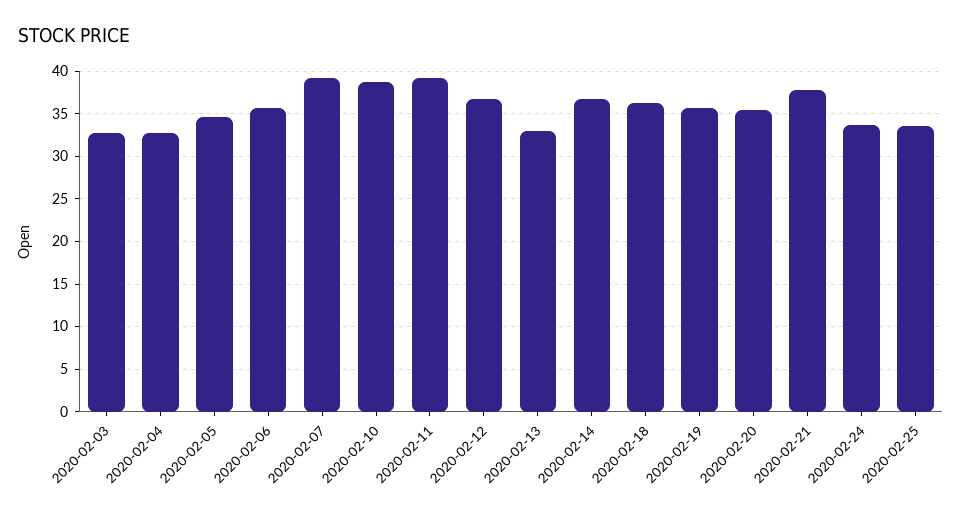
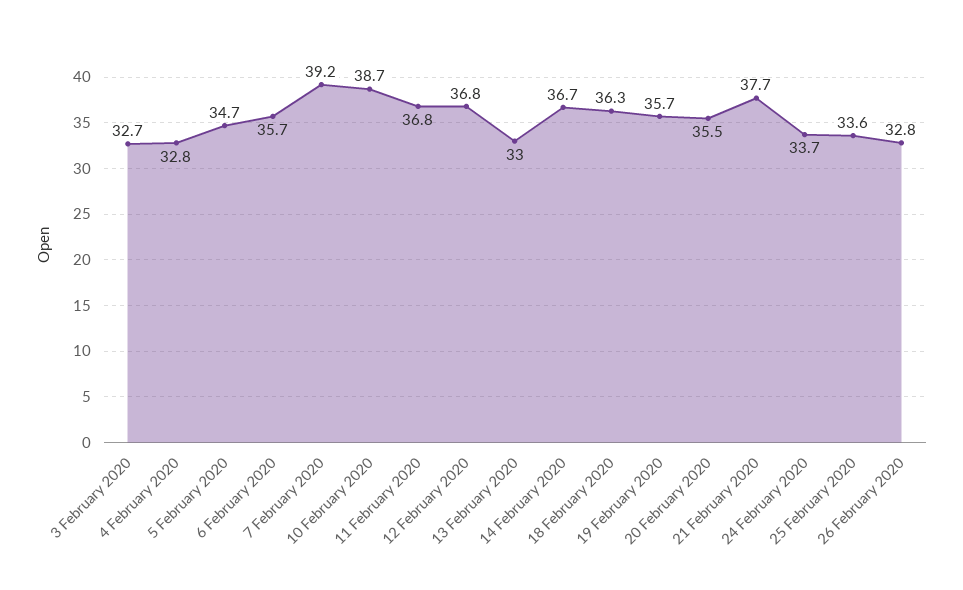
2020-02-11: 39 -> 36.8
26 February 2020: none -> 32.8

